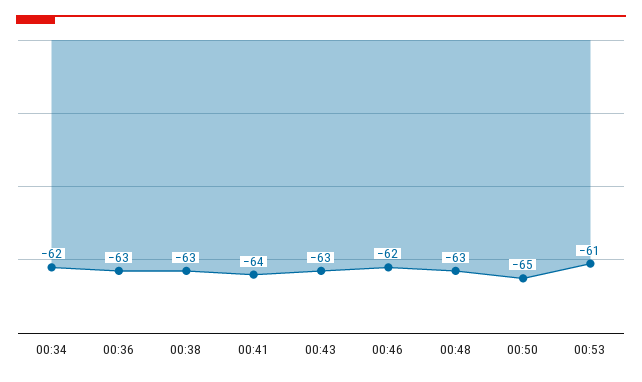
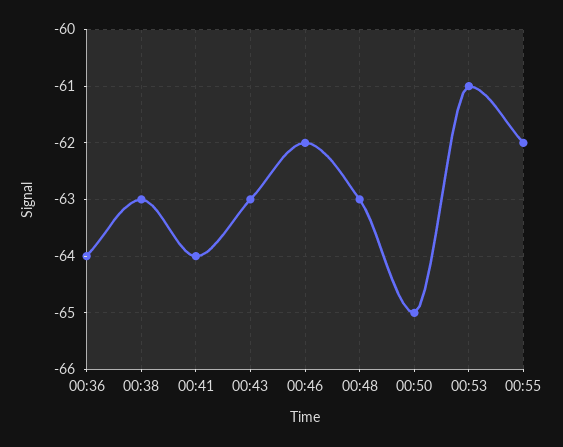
00:34: -62 -> none
00:36: -63 -> -64
00:55: none -> -62

